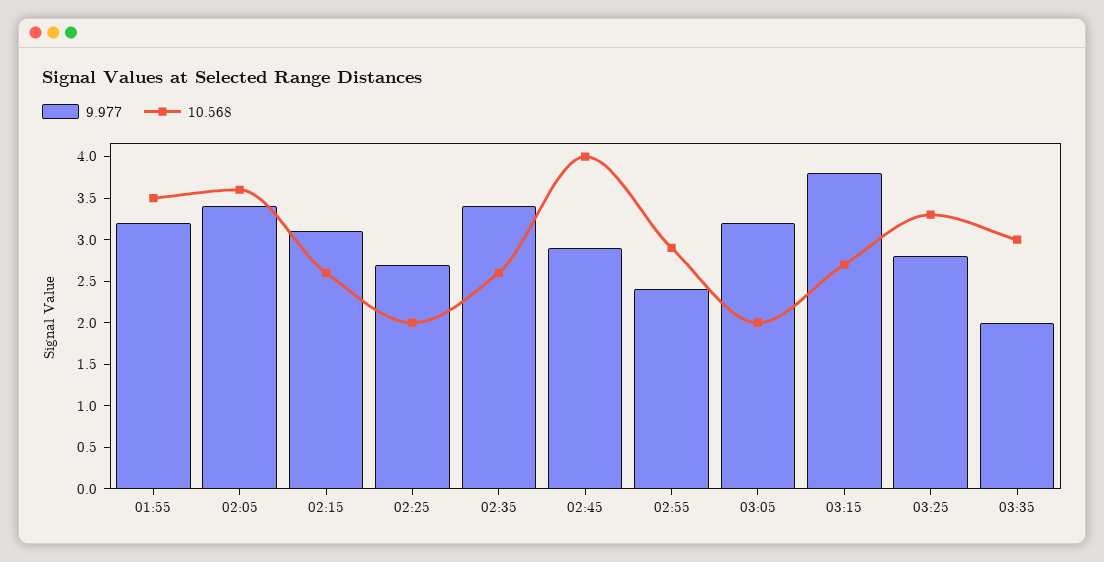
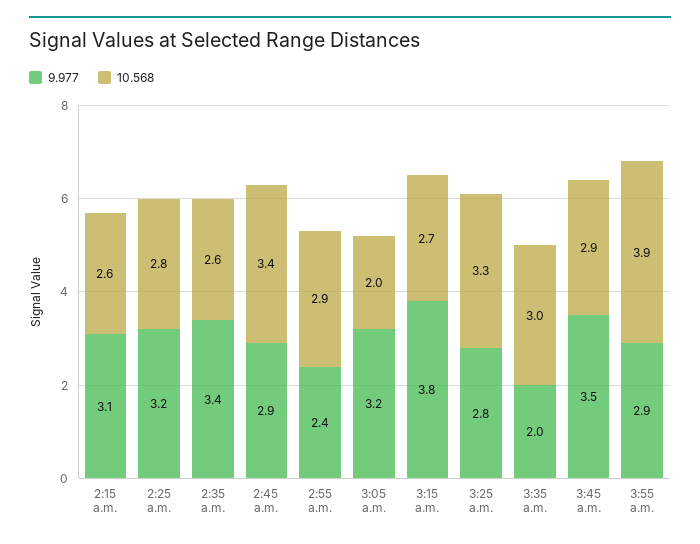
9.977, 01:55: 3.2 -> none
10.568, 01:55: 3.5 -> none
9.977, 02:05: 3.4 -> none
10.568, 02:05: 3.6 -> none
9.977, 02:25: 2.7 -> 3.2
10.568, 02:25: 2 -> 2.8
10.568, 02:45: 4 -> 3.4
9.977, 3:45 a.m.: none -> 3.5
10.568, 3:45 a.m.: none -> 2.9
9.977, 3:55 a.m.: none -> 2.9
10.568, 3:55 a.m.: none -> 3.9

